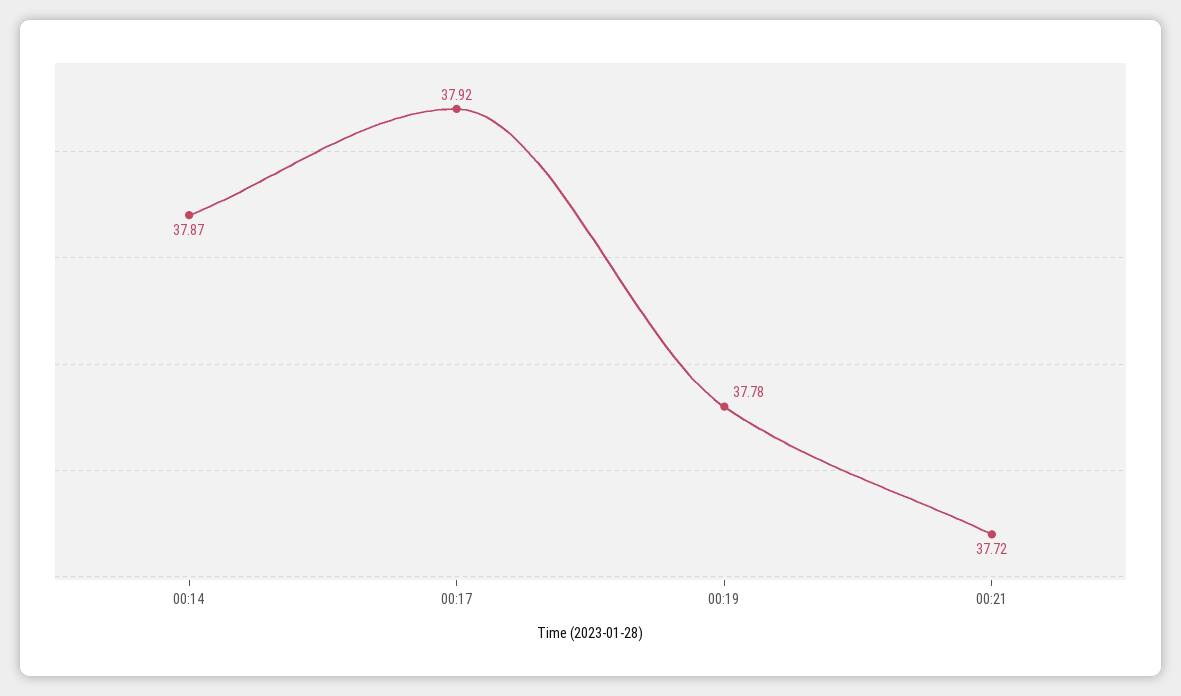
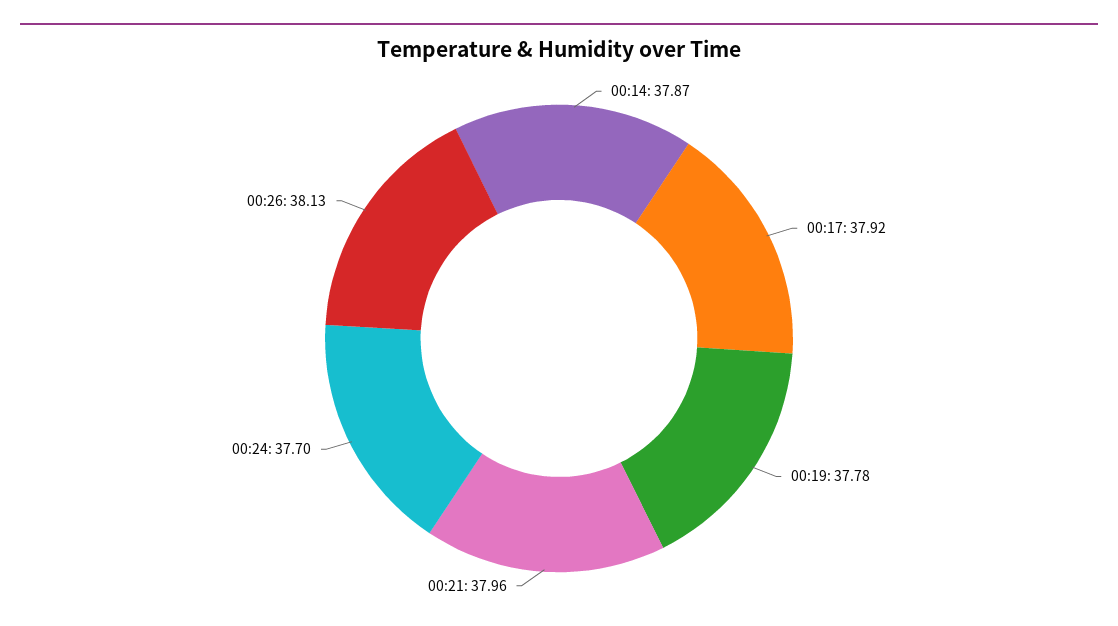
00:21: 37.72 -> 37.96
00:24: none -> 37.7
00:26: none -> 38.13

